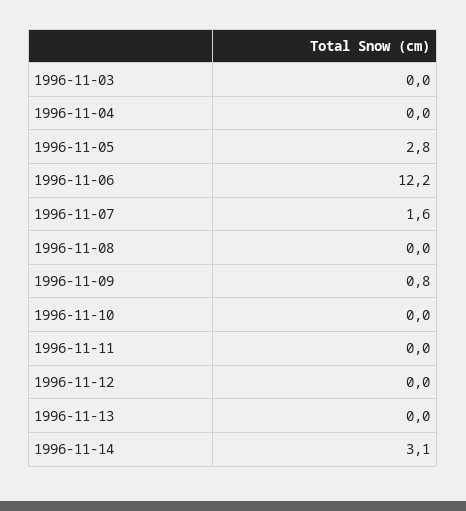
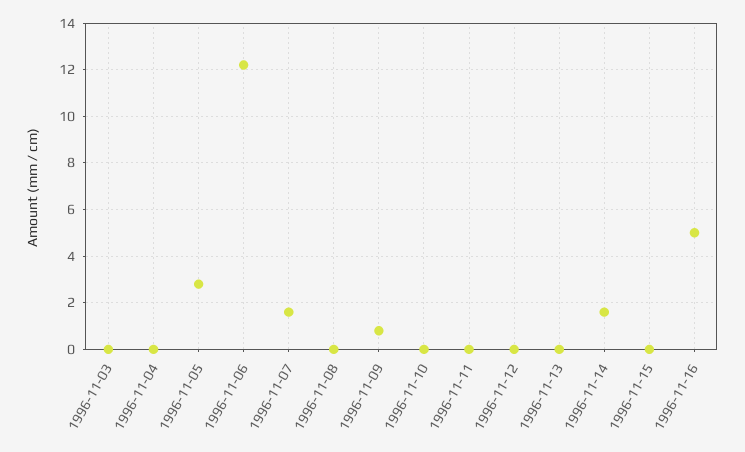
1996-11-14: 3.1 -> 1.5
1996-11-15: none -> 0
1996-11-16: none -> 5

